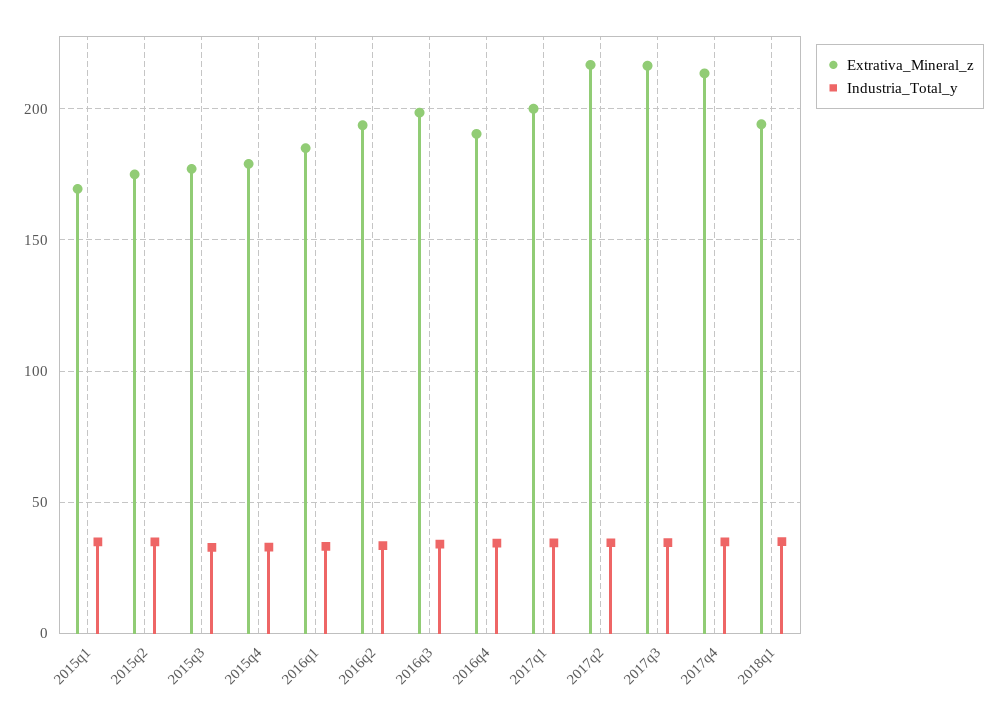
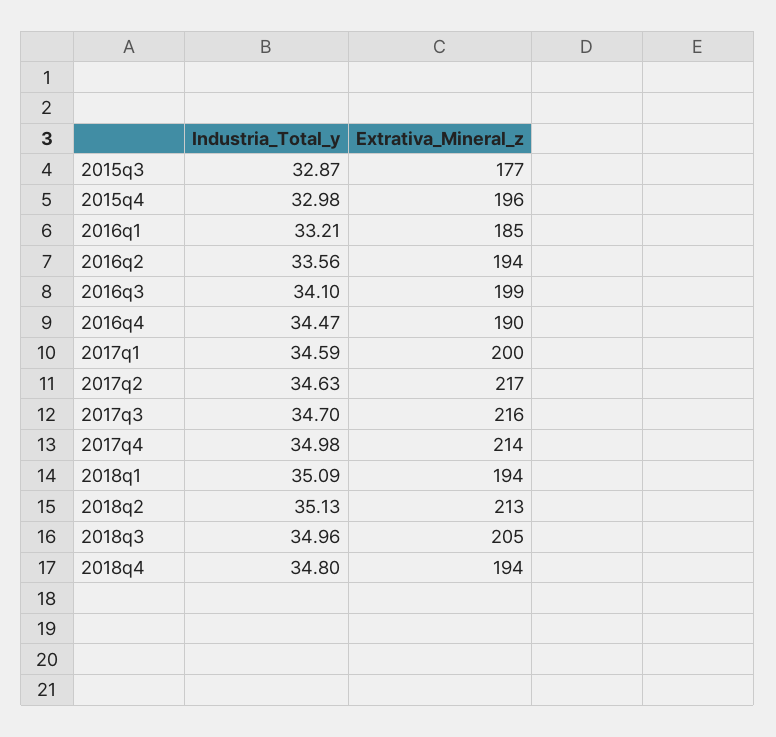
Extrativa_Mineral_z, 2015q1: 170 -> none
Industria_Total_y, 2015q1: 35 -> none
Extrativa_Mineral_z, 2015q2: 175 -> none
Industria_Total_y, 2015q2: 35 -> none
Extrativa_Mineral_z, 2015q4: 180 -> 196
Industria_Total_y, 2018q2: none -> 35.13
Extrativa_Mineral_z, 2018q2: none -> 213
Industria_Total_y, 2018q3: none -> 34.96
Extrativa_Mineral_z, 2018q3: none -> 205
Industria_Total_y, 2018q4: none -> 34.8
Extrativa_Mineral_z, 2018q4: none -> 194

